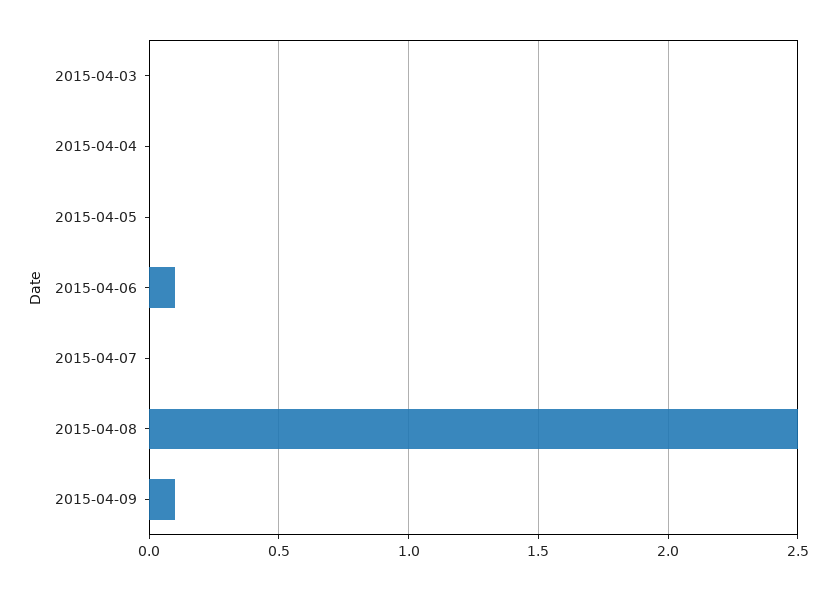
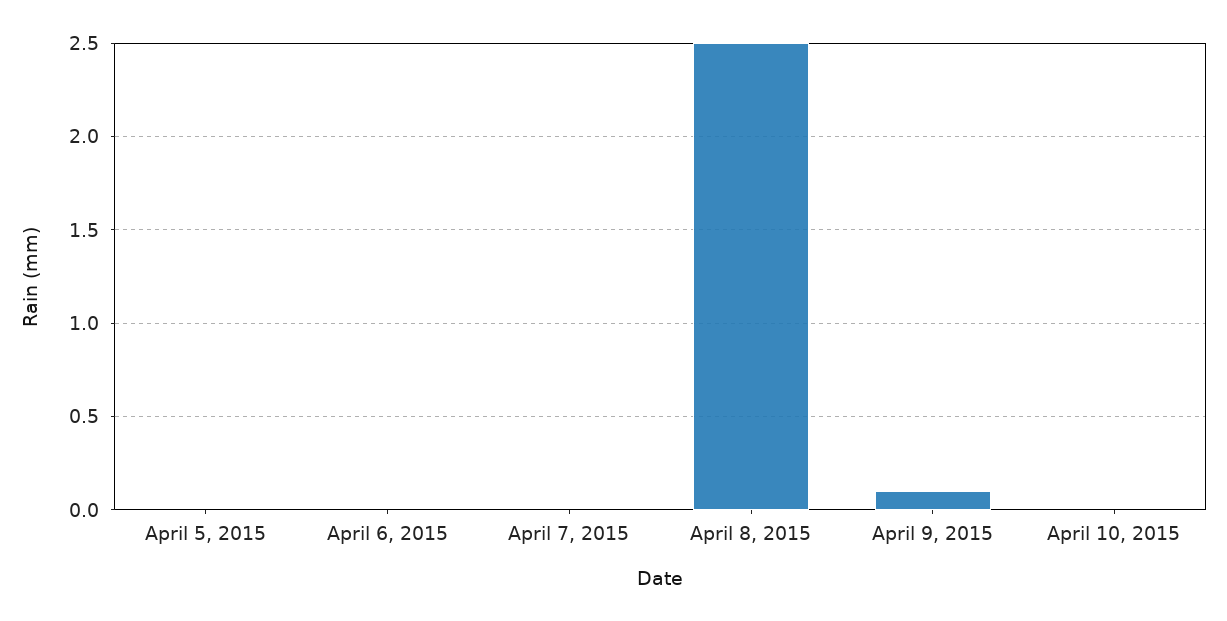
2015-04-03: 0 -> none
2015-04-04: 0 -> none
2015-04-06: 0.1 -> 0
April 10, 2015: none -> 0

